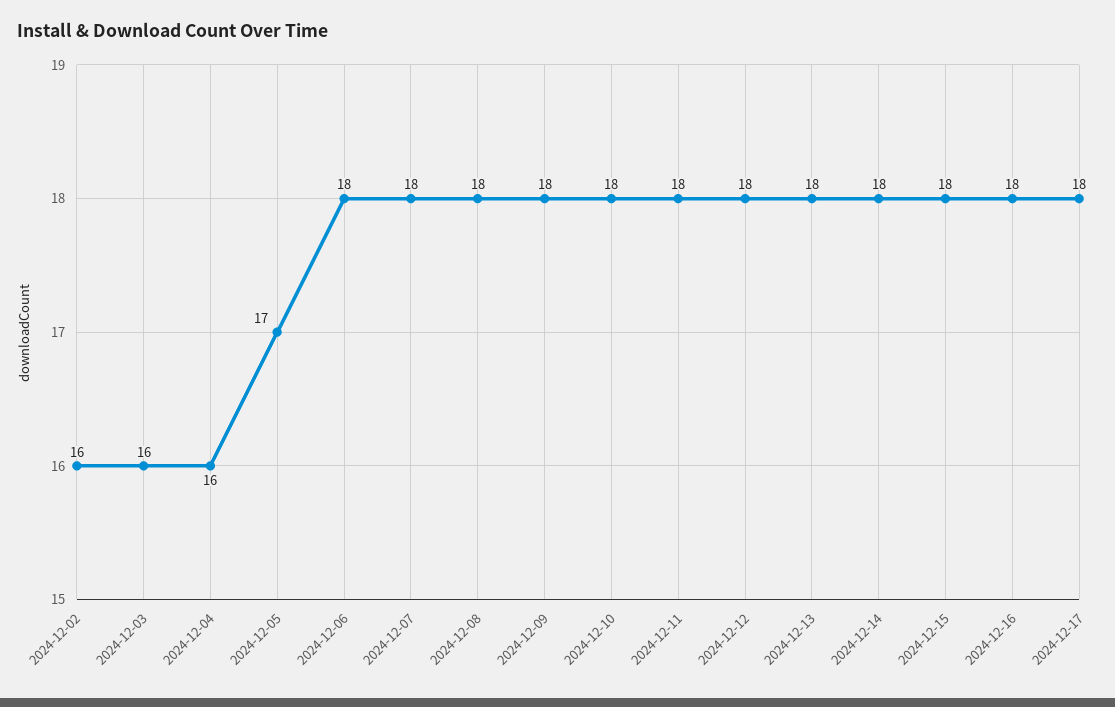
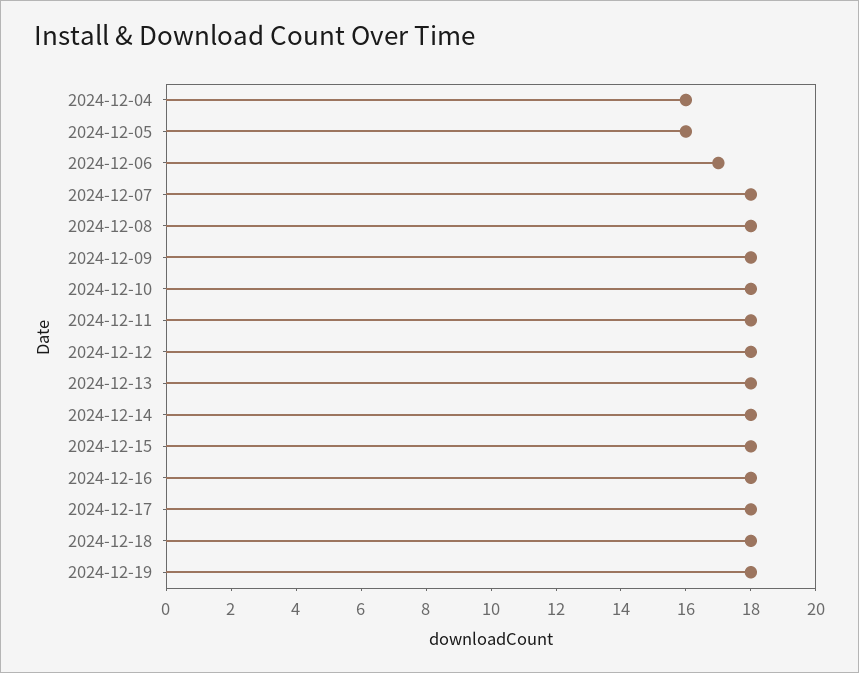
2024-12-02: 16 -> none
2024-12-03: 16 -> none
2024-12-05: 17 -> 16
2024-12-06: 18 -> 17
2024-12-18: none -> 18
2024-12-19: none -> 18

